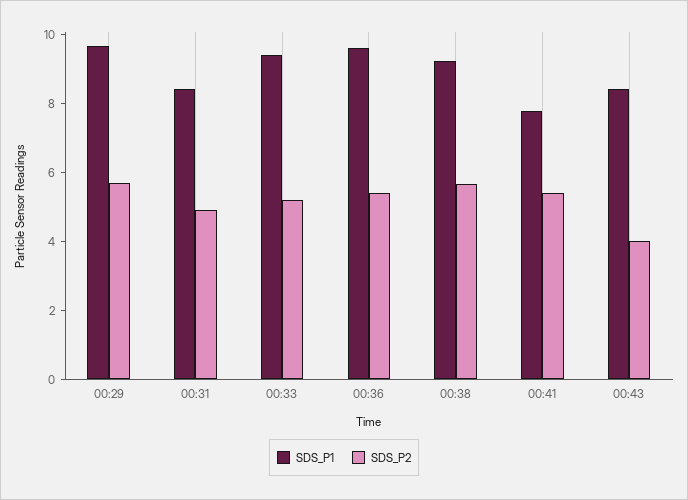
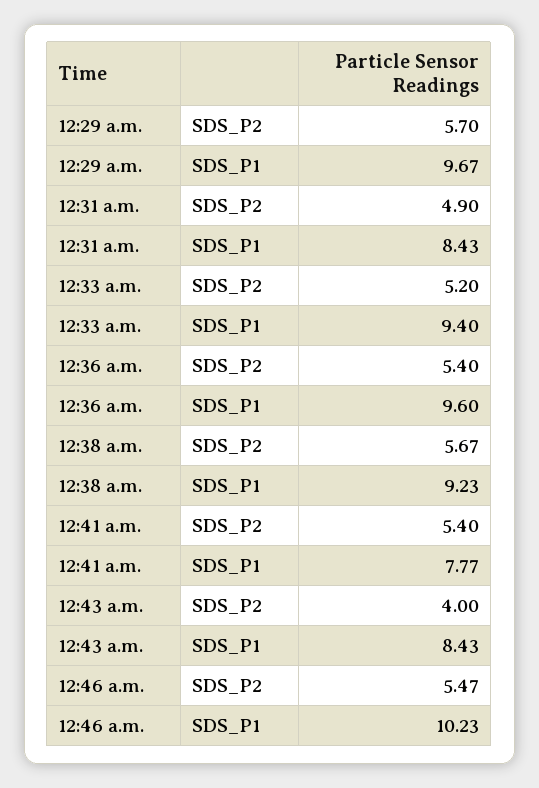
SDS_P2, 12:46 a.m.: none -> 5.47
SDS_P1, 12:46 a.m.: none -> 10.23

